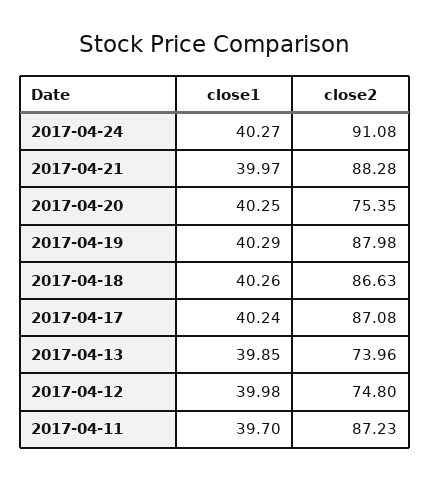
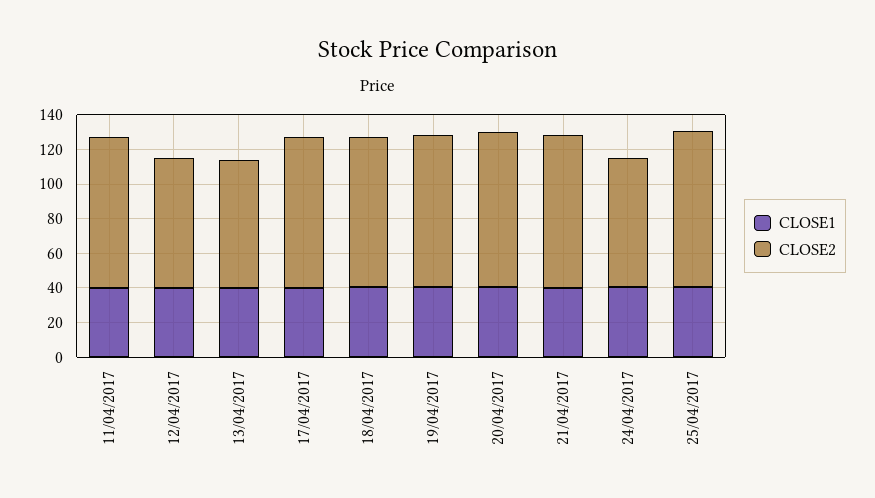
close2, 2017-04-24: 91.08 -> 75
close2, 2017-04-20: 75.35 -> 90
close1, 25/04/2017: none -> 40
close2, 25/04/2017: none -> 90

